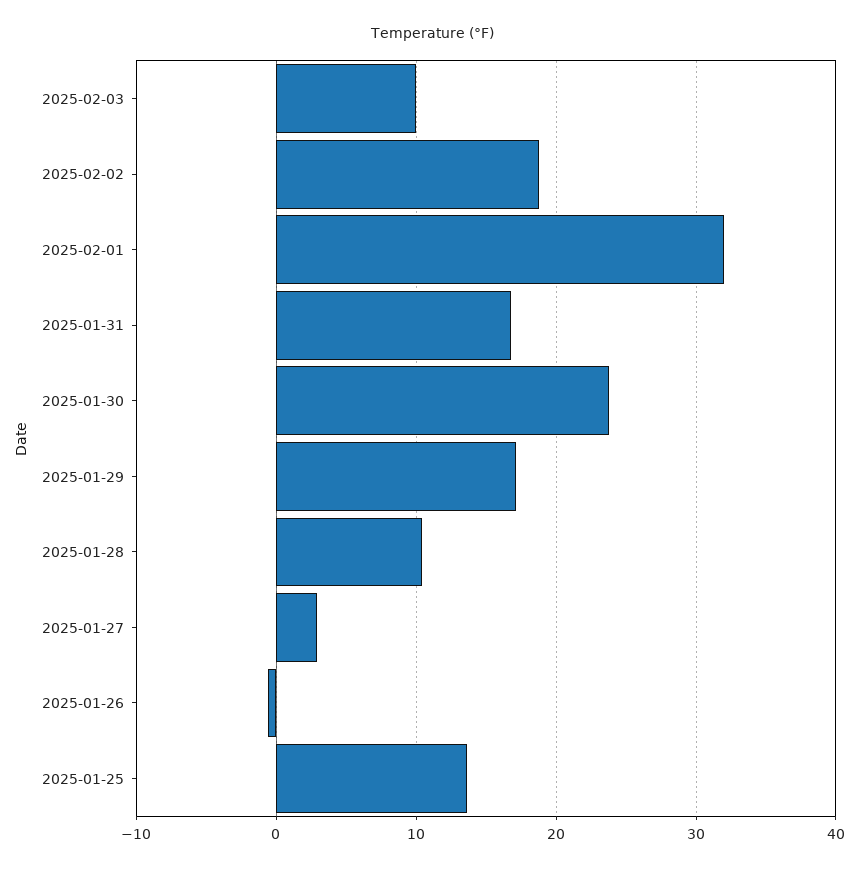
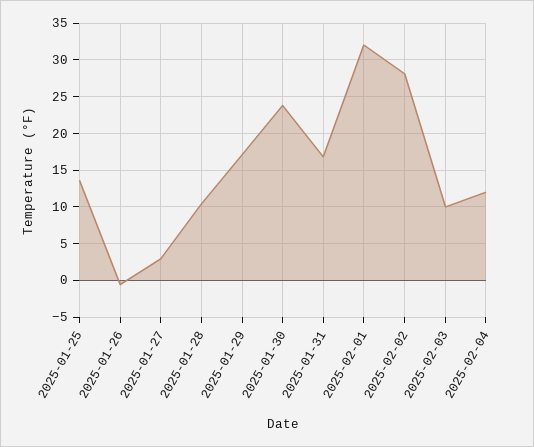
2025-02-02: 19 -> 28
2025-02-04: none -> 12

